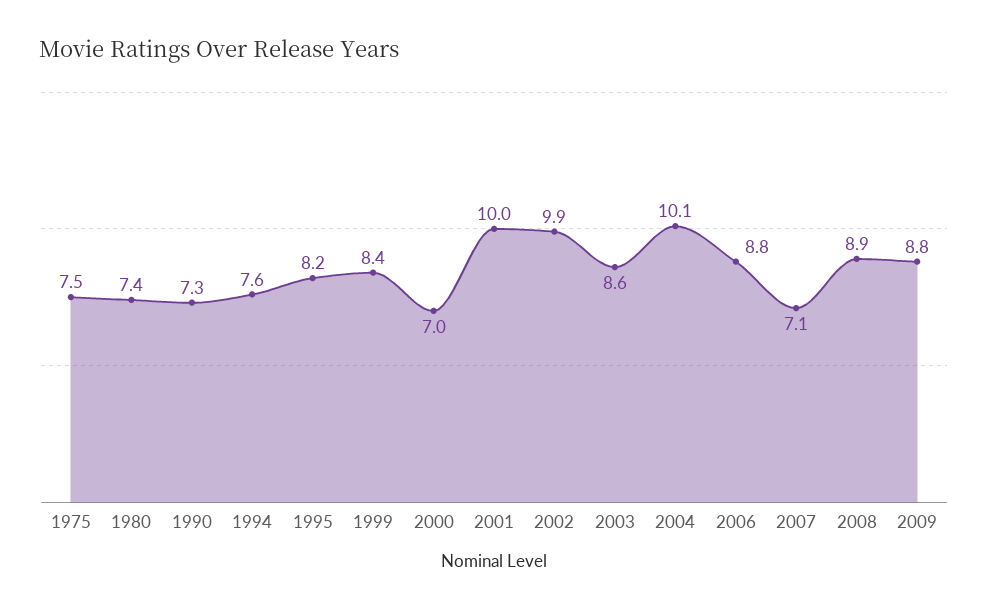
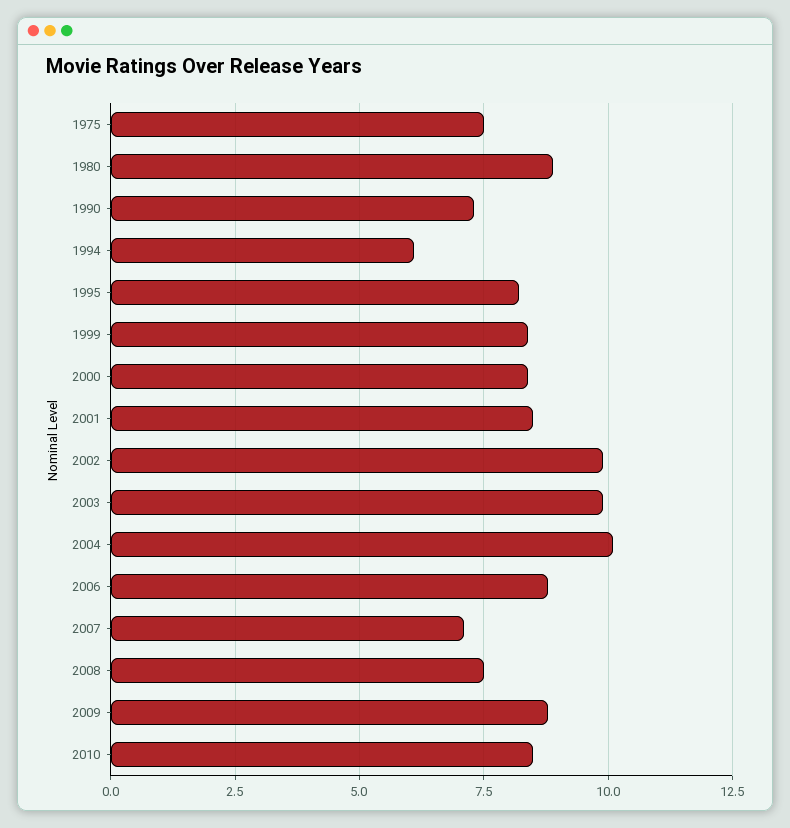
1980: 7.4 -> 9
1994: 7.6 -> 6
2000: 7 -> 8.5
2001: 10 -> 8.5
2003: 8.6 -> 10
2008: 8.9 -> 7.5
2010: none -> 8.5

